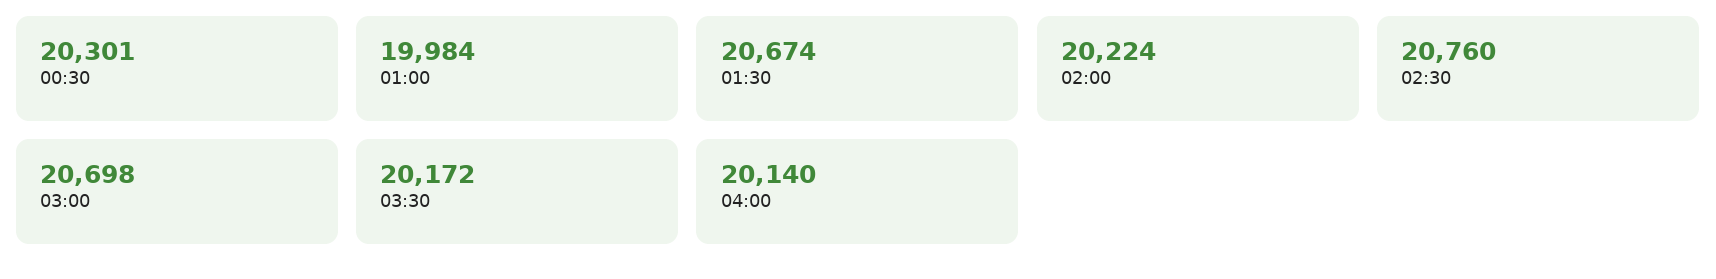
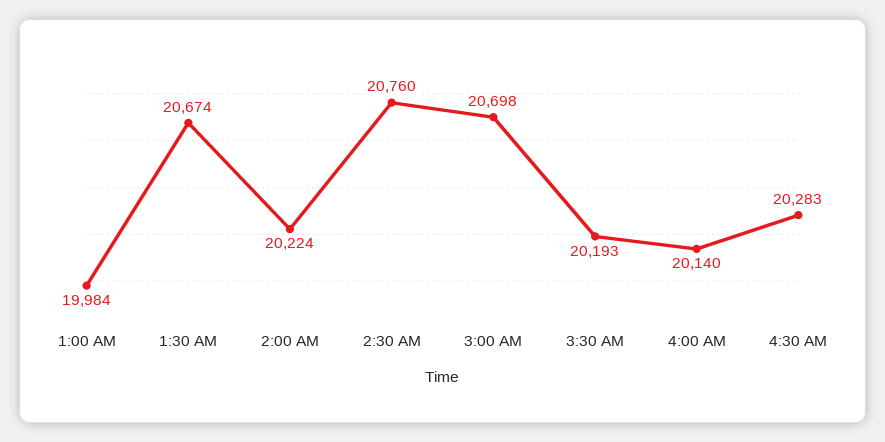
00:30: 20301 -> none
03:30: 20172 -> 20193
4:30 AM: none -> 20283

